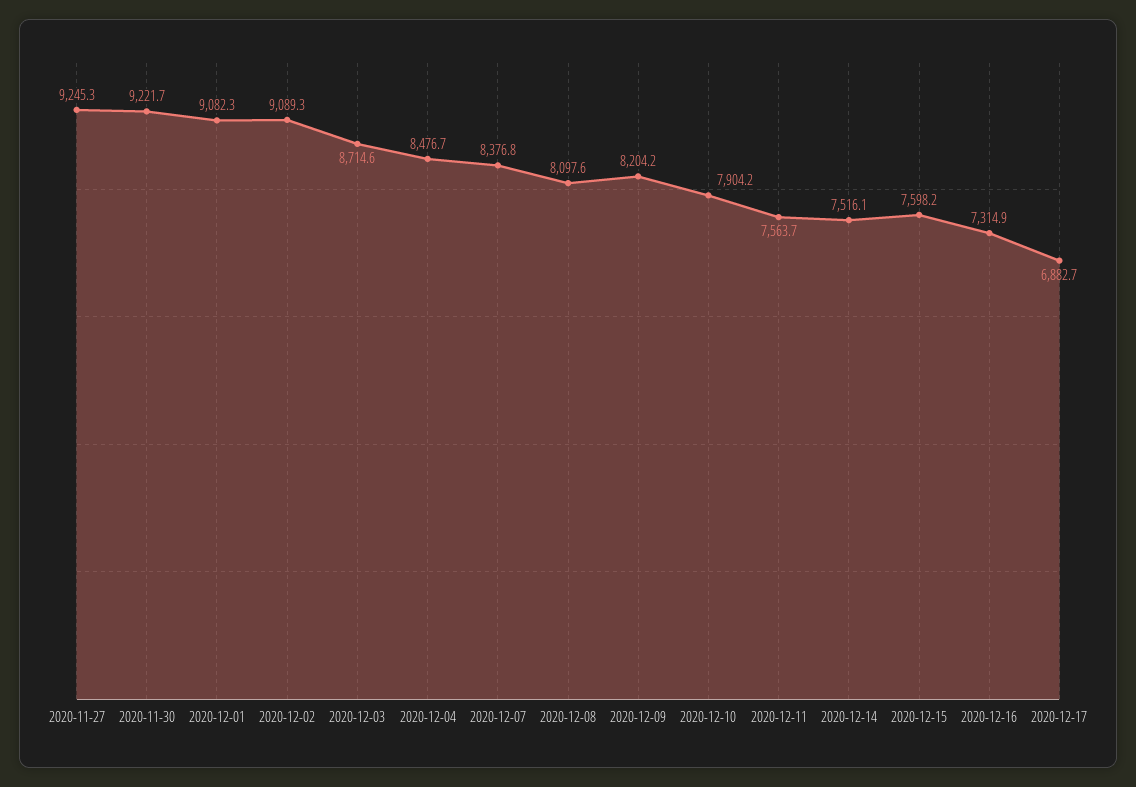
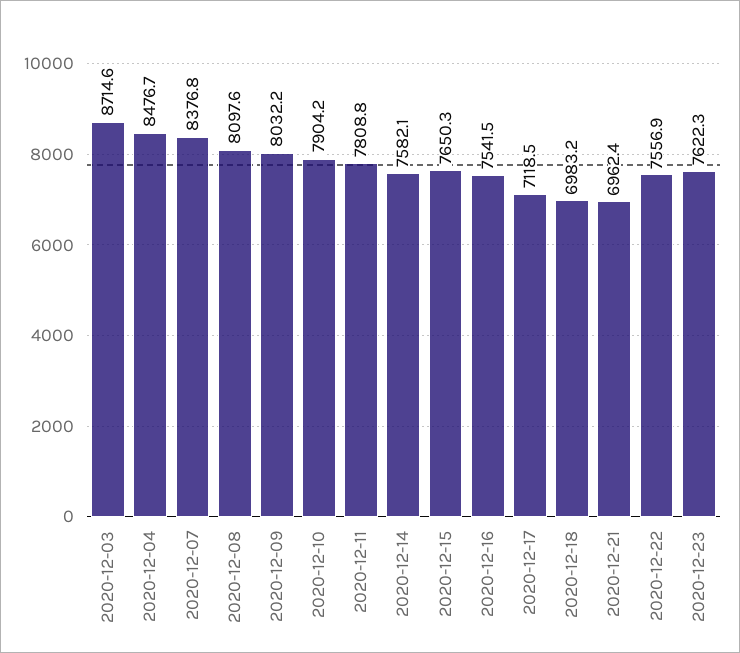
2020-11-27: 9245.3 -> none
2020-11-30: 9221.7 -> none
2020-12-01: 9082.3 -> none
2020-12-02: 9089.3 -> none
2020-12-09: 8204.2 -> 8032.2
2020-12-11: 7563.7 -> 7808.8
2020-12-14: 7516.1 -> 7582.1
2020-12-15: 7598.2 -> 7650.3
2020-12-16: 7314.9 -> 7541.5
2020-12-17: 6882.7 -> 7118.5
2020-12-18: none -> 6983.2
2020-12-21: none -> 6962.4
2020-12-22: none -> 7556.9
2020-12-23: none -> 7622.3

